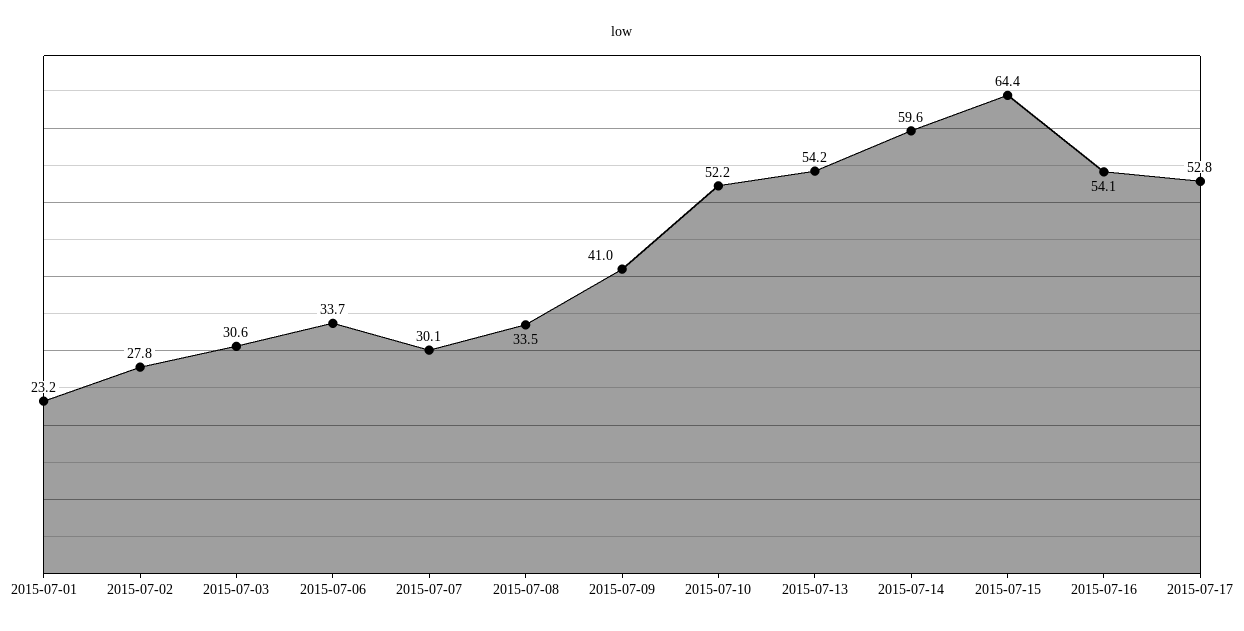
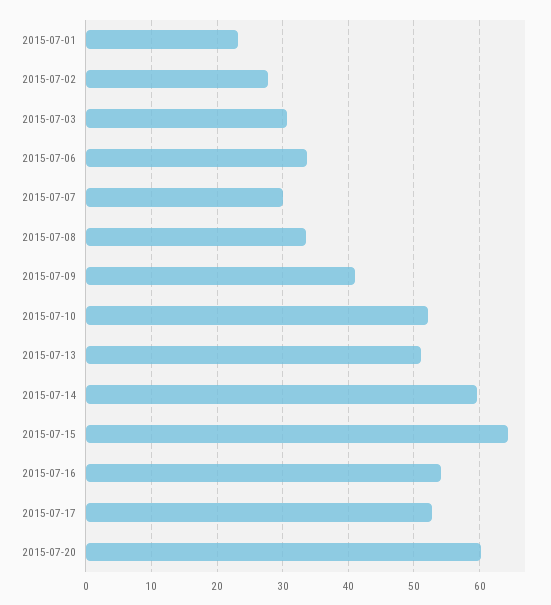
2015-07-13: 54.2 -> 51
2015-07-20: none -> 60

